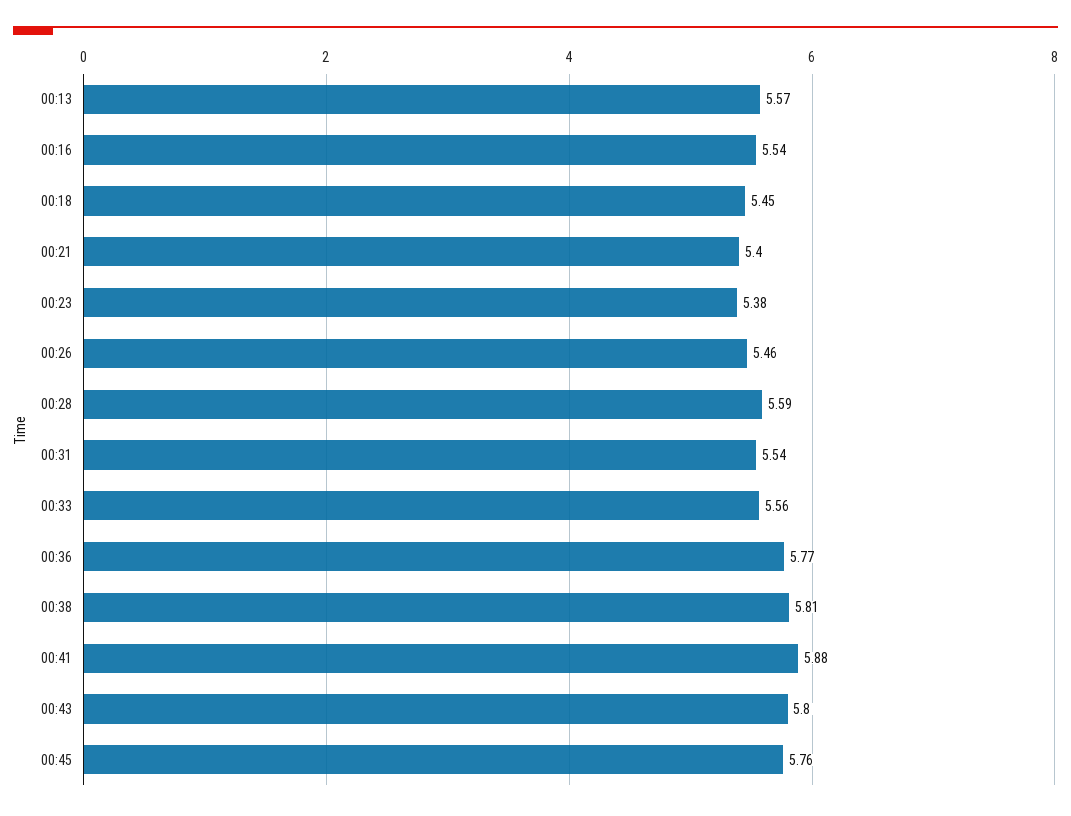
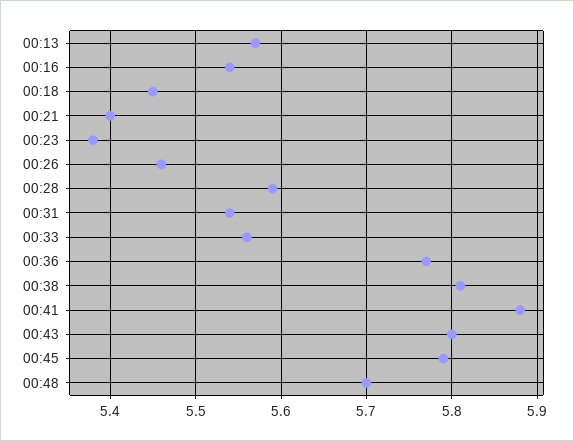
00:45: 5.76 -> 5.79
00:48: none -> 5.7

